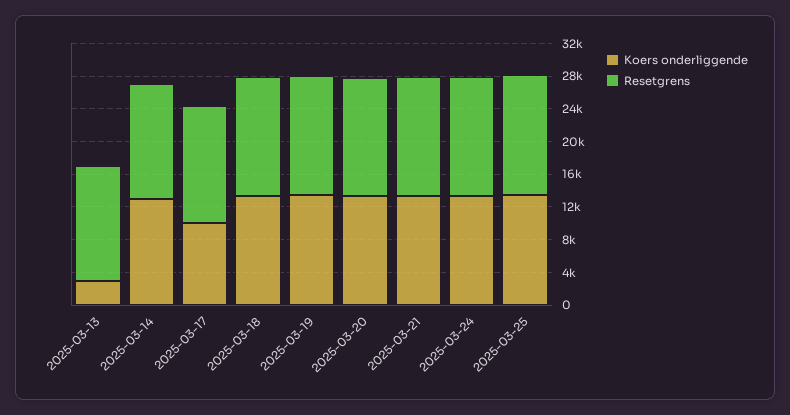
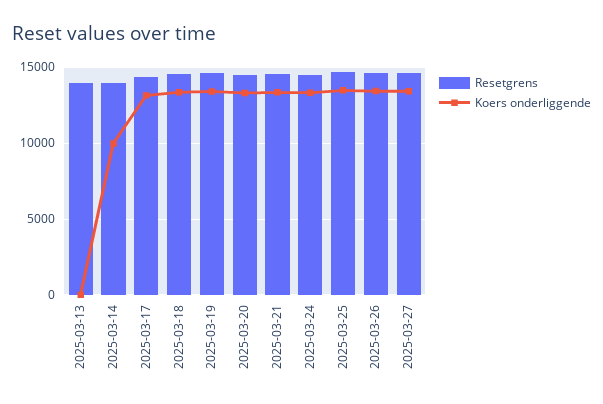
Koers onderliggende, 2025-03-13: 3000 -> 0
Koers onderliggende, 2025-03-14: 13000 -> 10000
Koers onderliggende, 2025-03-17: 10000 -> 13000
Resetgrens, 2025-03-26: none -> 14500
Koers onderliggende, 2025-03-26: none -> 13500
Resetgrens, 2025-03-27: none -> 14500
Koers onderliggende, 2025-03-27: none -> 13500

